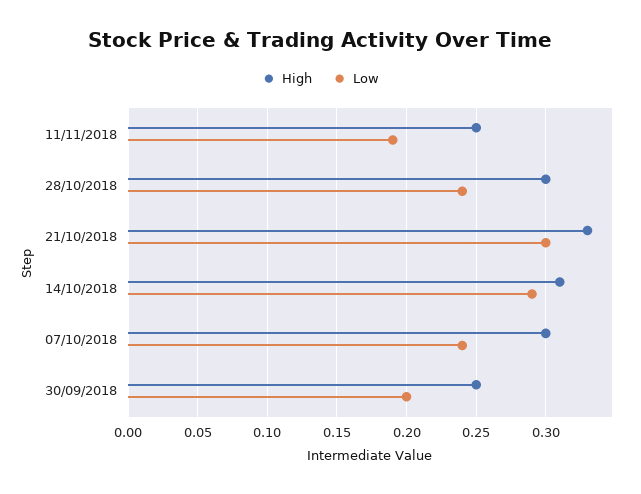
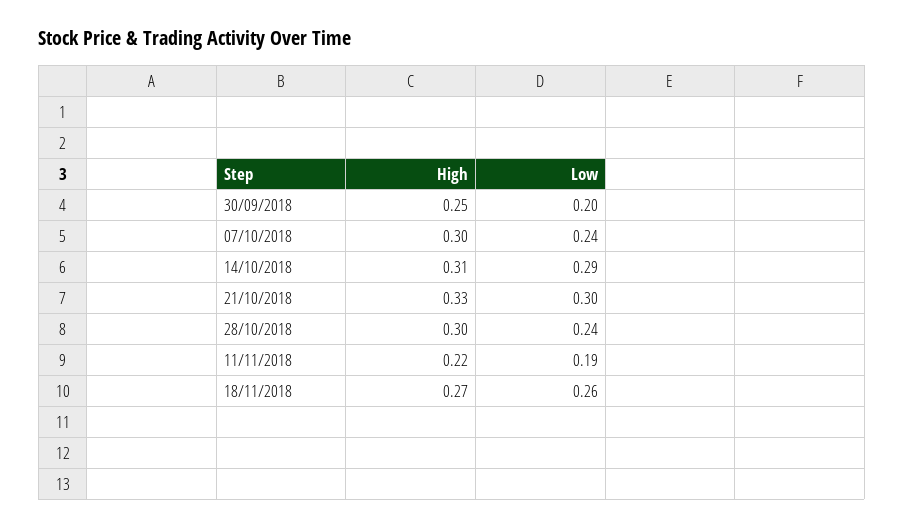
High, 11/11/2018: 0.25 -> 0.22
High, 18/11/2018: none -> 0.27
Low, 18/11/2018: none -> 0.26

